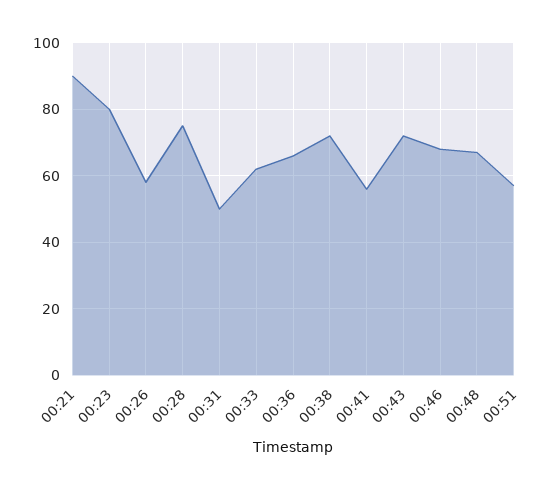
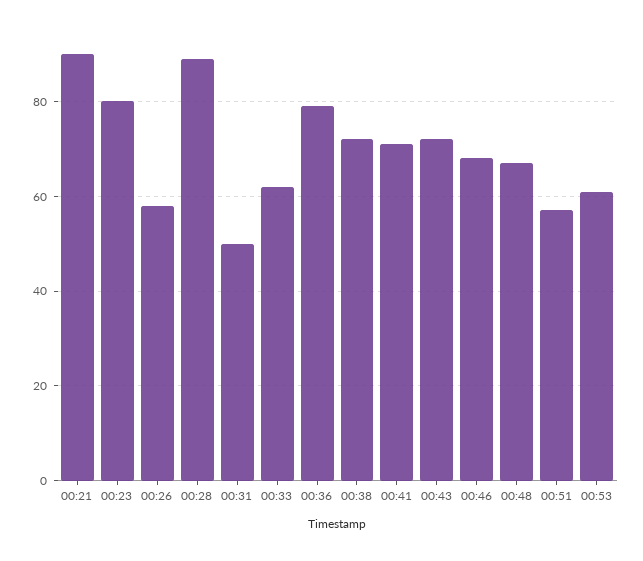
00:28: 75 -> 90
00:36: 65 -> 80
00:41: 55 -> 70
00:53: none -> 60

